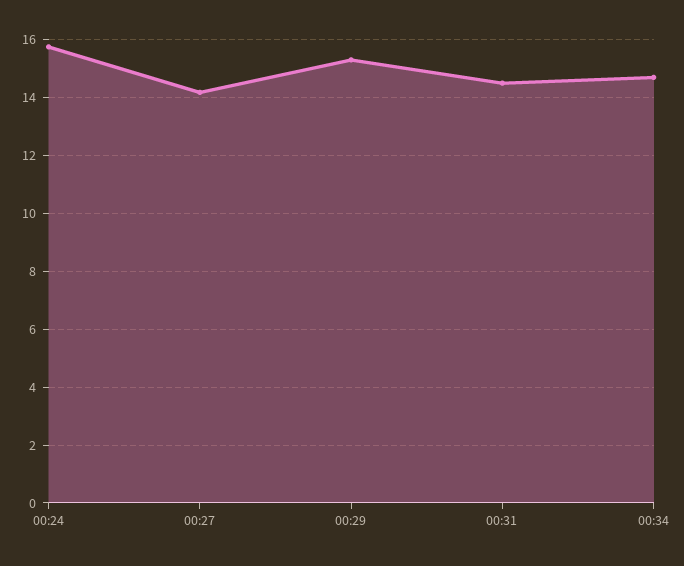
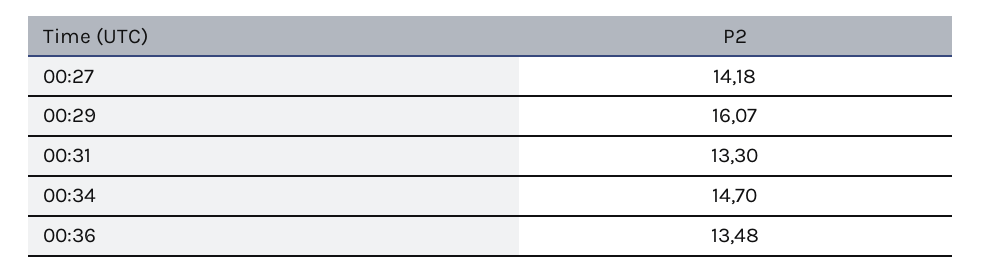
00:24: 15.75 -> none
00:29: 15.25 -> 16.07
00:31: 14.5 -> 13.3
00:36: none -> 13.48

